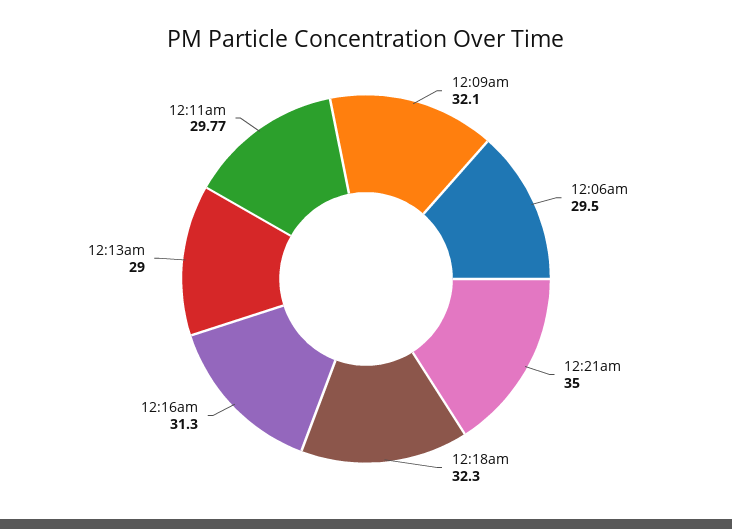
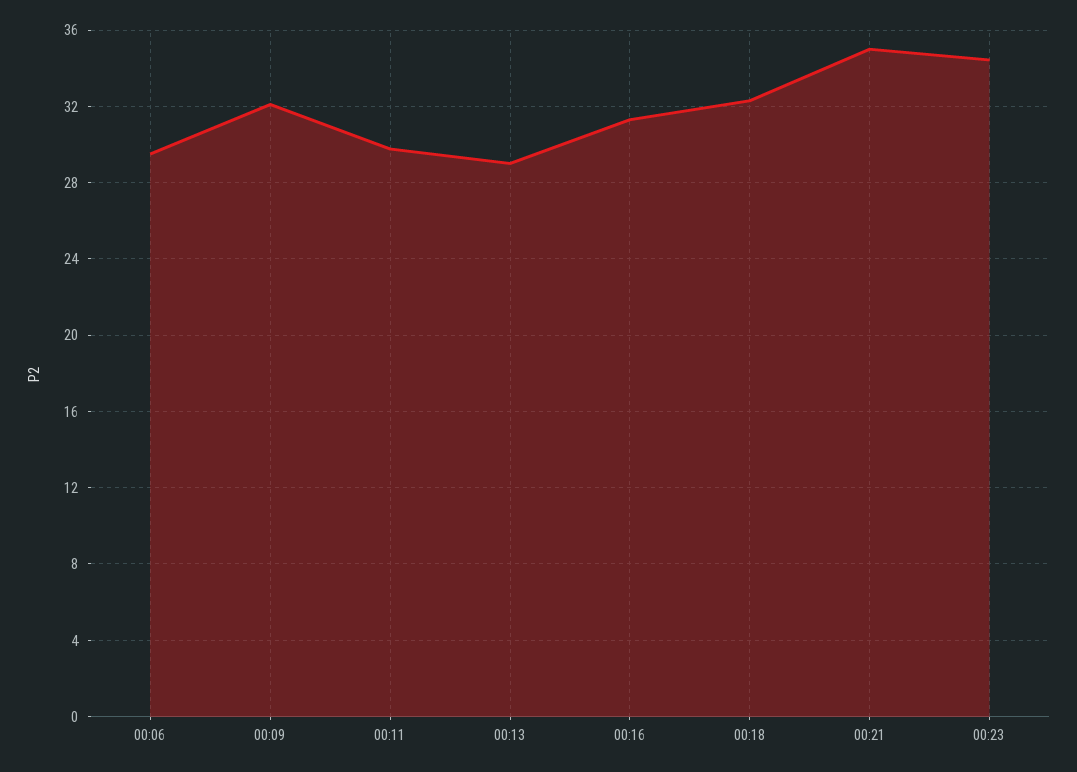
00:23: none -> 34.5

